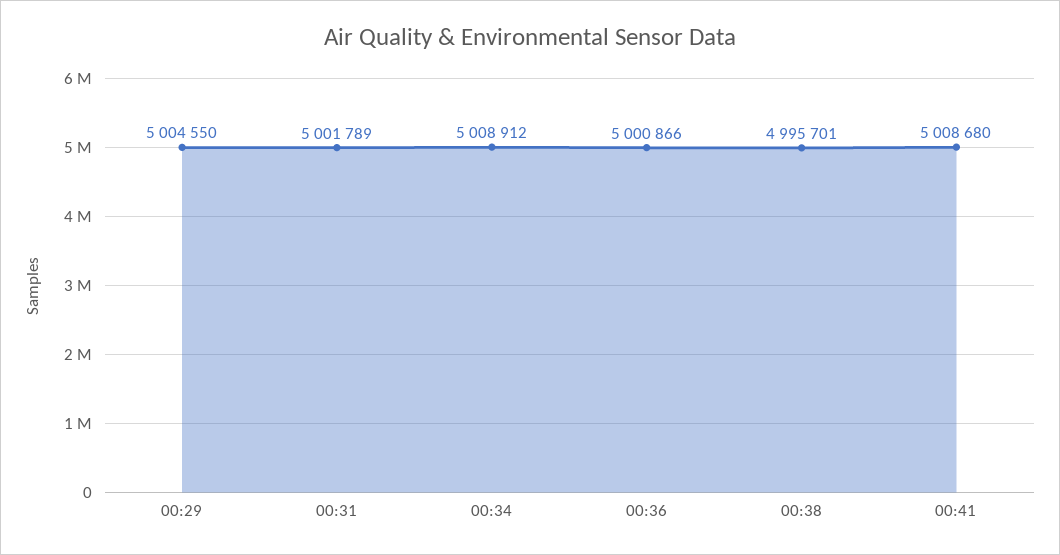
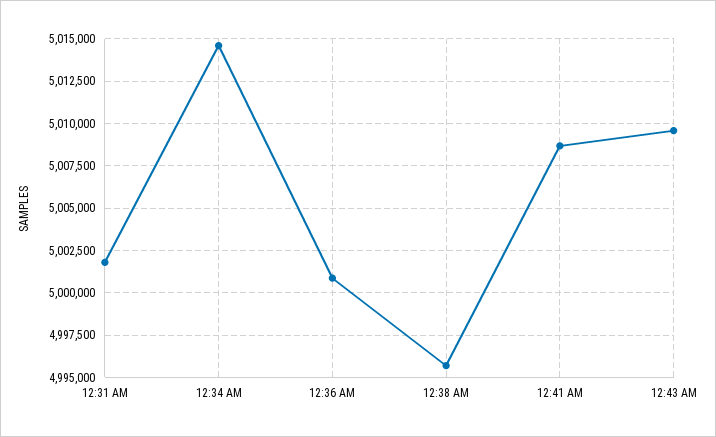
00:29: 5004550 -> none
00:34: 5008912 -> 5014500
12:43 AM: none -> 5009500

